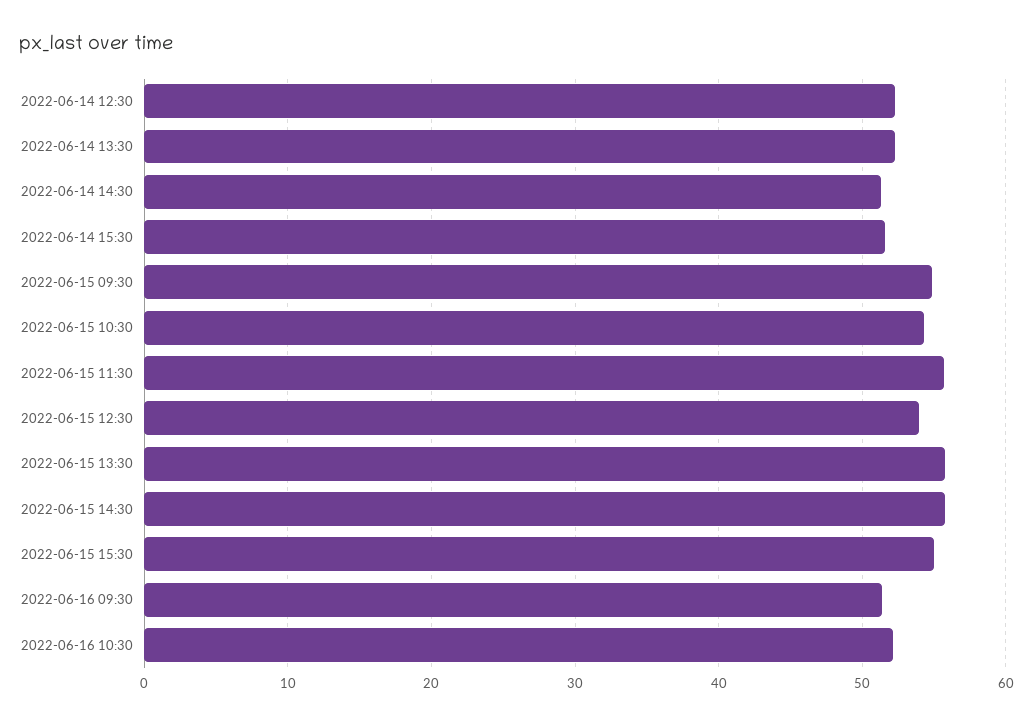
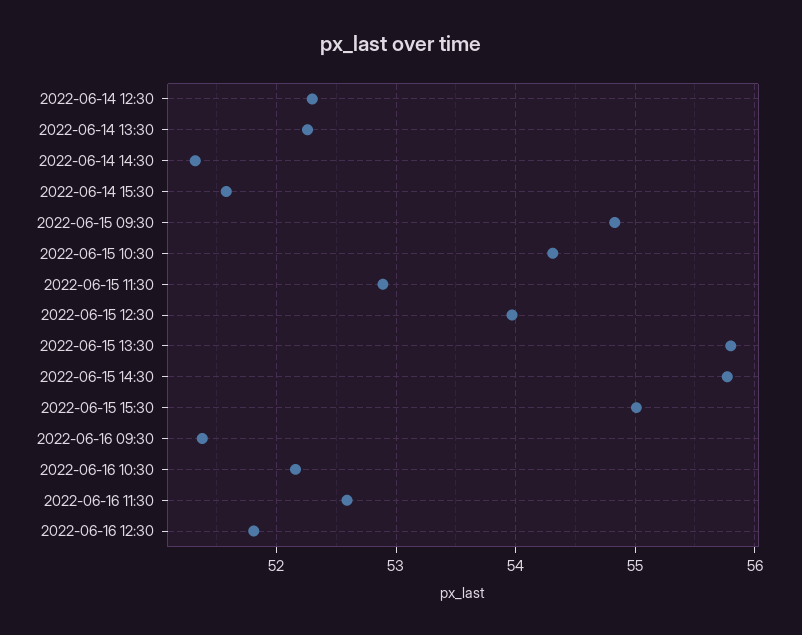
2022-06-15 11:30: 56 -> 52.9
2022-06-16 11:30: none -> 52.6
2022-06-16 12:30: none -> 51.8

